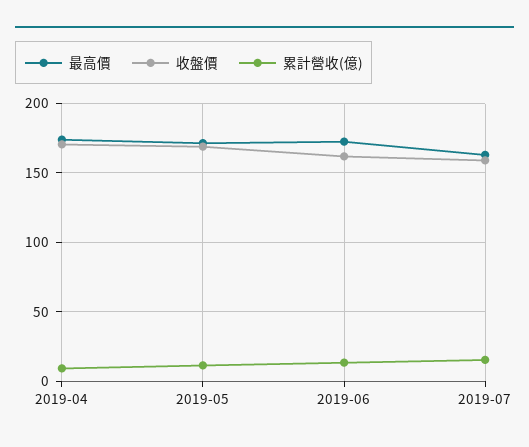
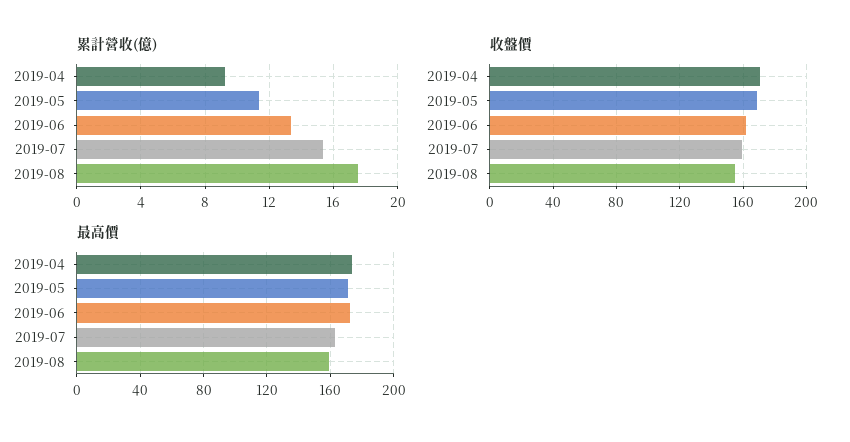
累計營收(億), 2019-08: none -> 17.5
收盤價, 2019-08: none -> 155
最高價, 2019-08: none -> 160

